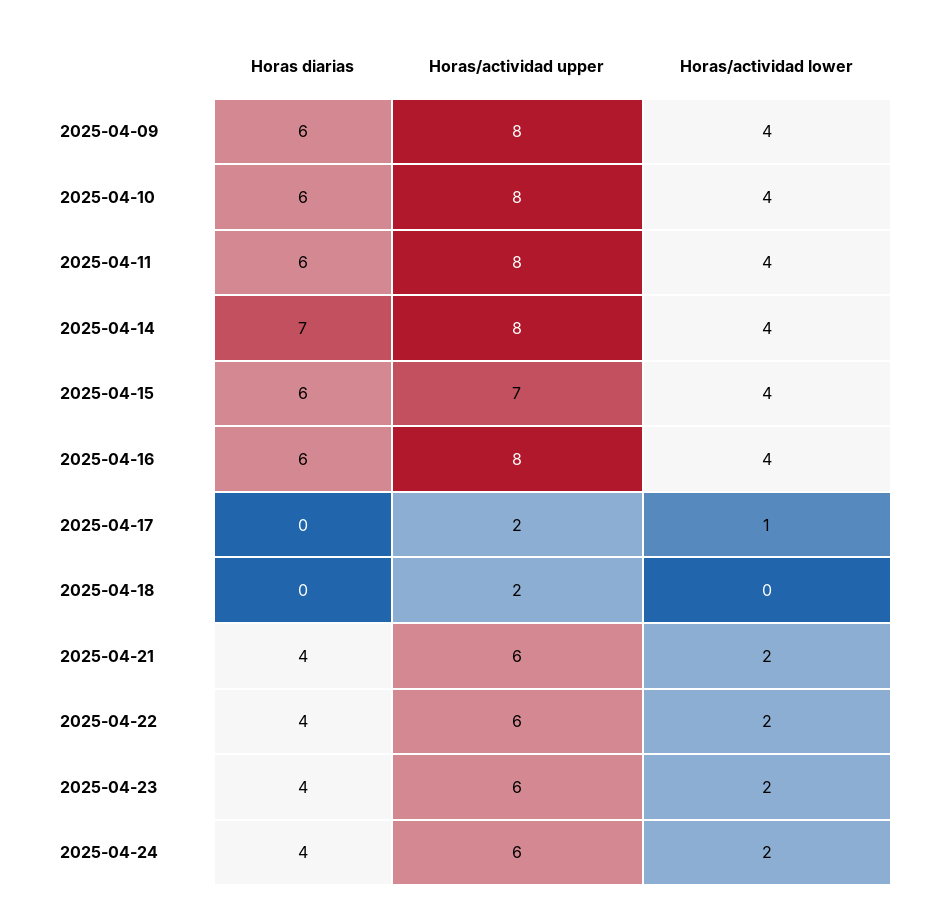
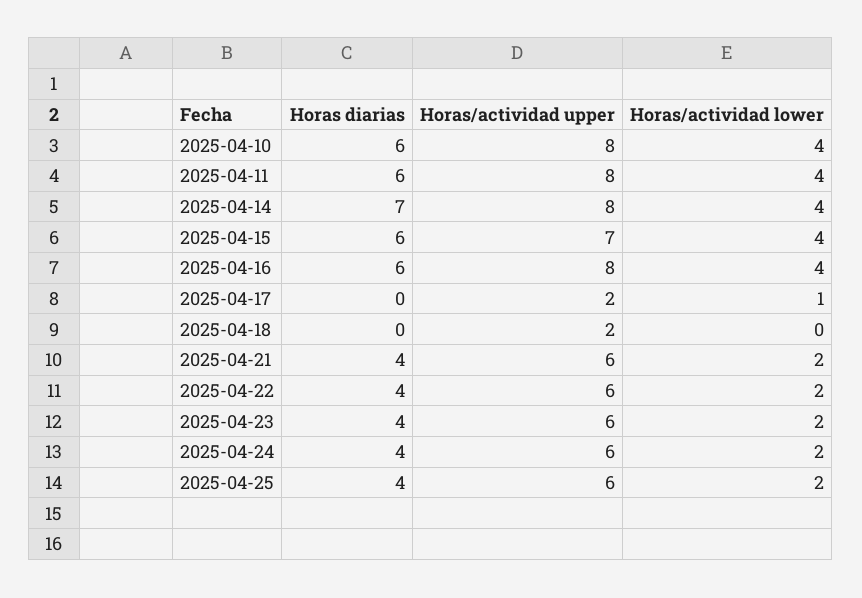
Horas diarias, 2025-04-09: 6 -> none
Horas/actividad upper, 2025-04-09: 8 -> none
Horas/actividad lower, 2025-04-09: 4 -> none
Horas diarias, 2025-04-25: none -> 4
Horas/actividad upper, 2025-04-25: none -> 6
Horas/actividad lower, 2025-04-25: none -> 2

